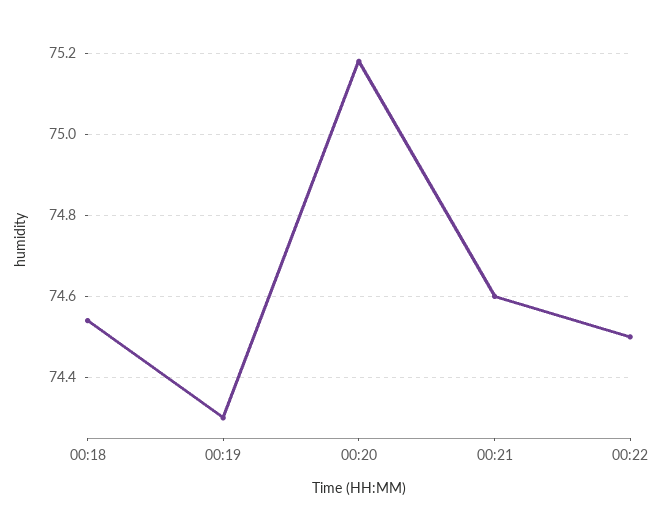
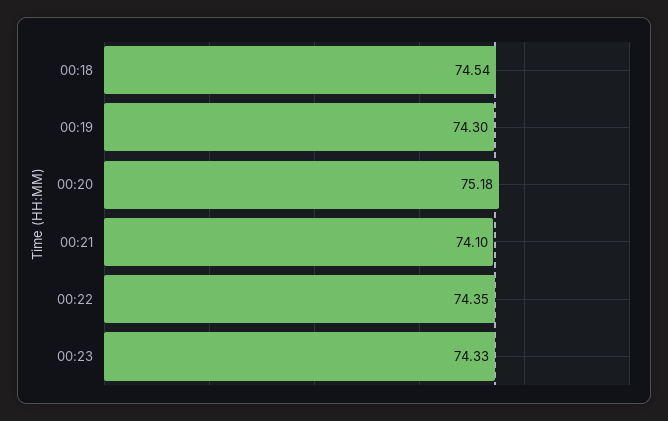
00:21: 74.6 -> 74.1
00:22: 74.5 -> 74.35
00:23: none -> 74.33

